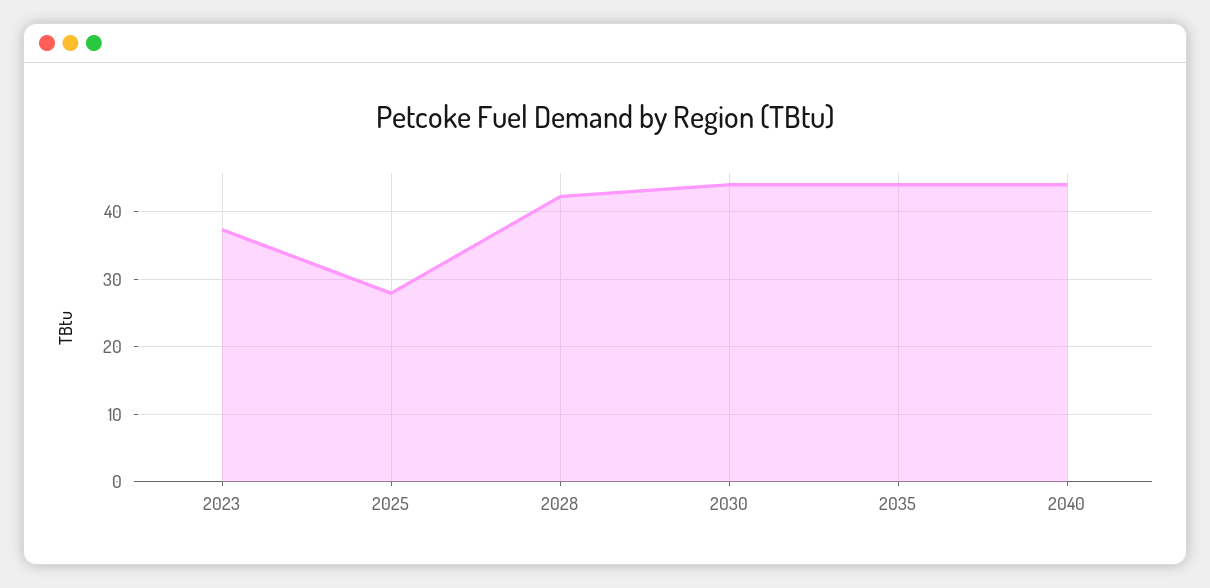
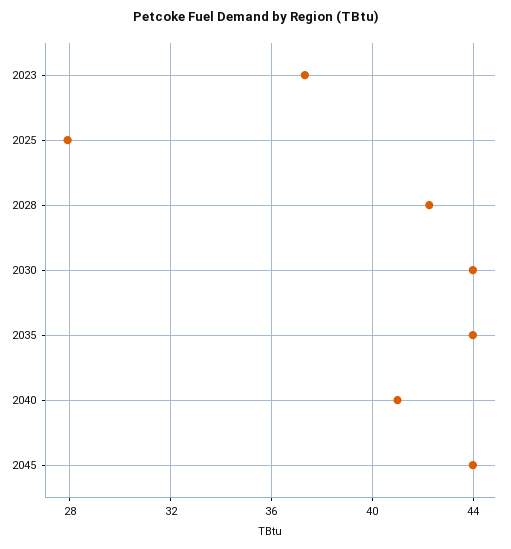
2040: 44 -> 41
2045: none -> 44

